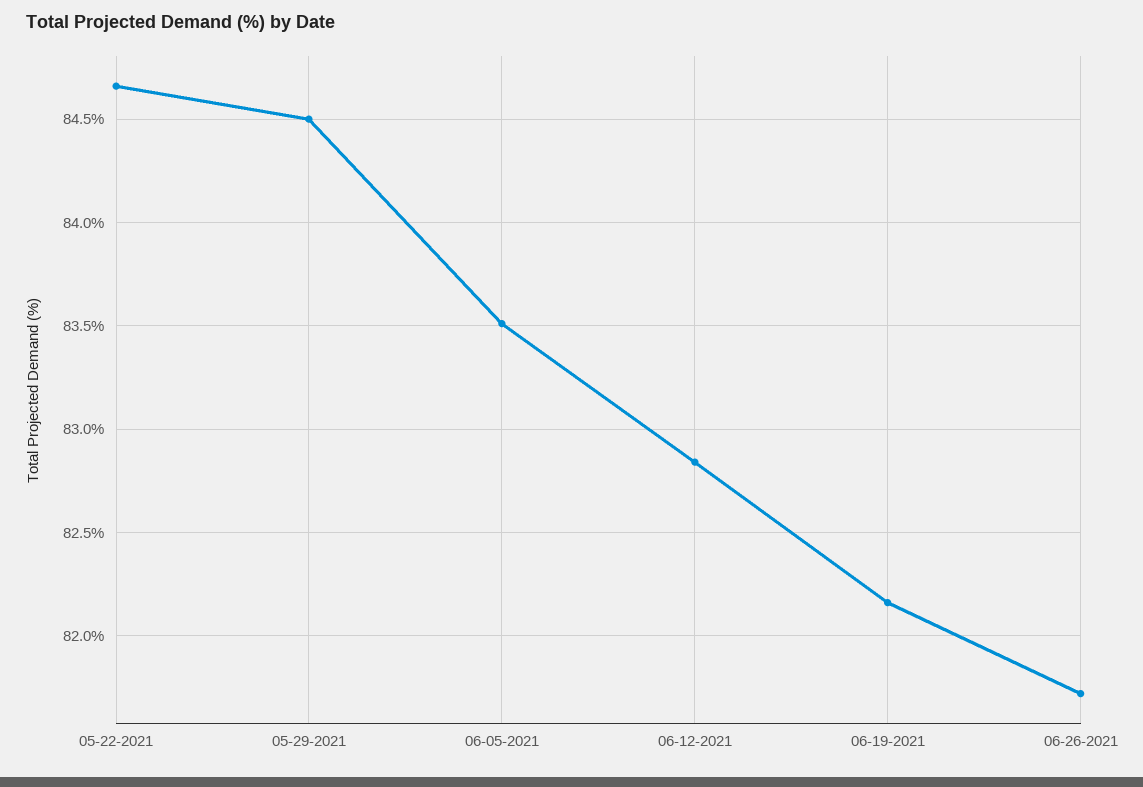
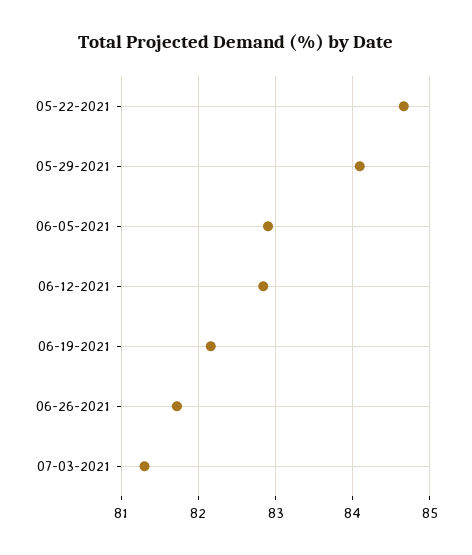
05-29-2021: 84.5 -> 84.1
06-05-2021: 83.5 -> 82.9
07-03-2021: none -> 81.3

